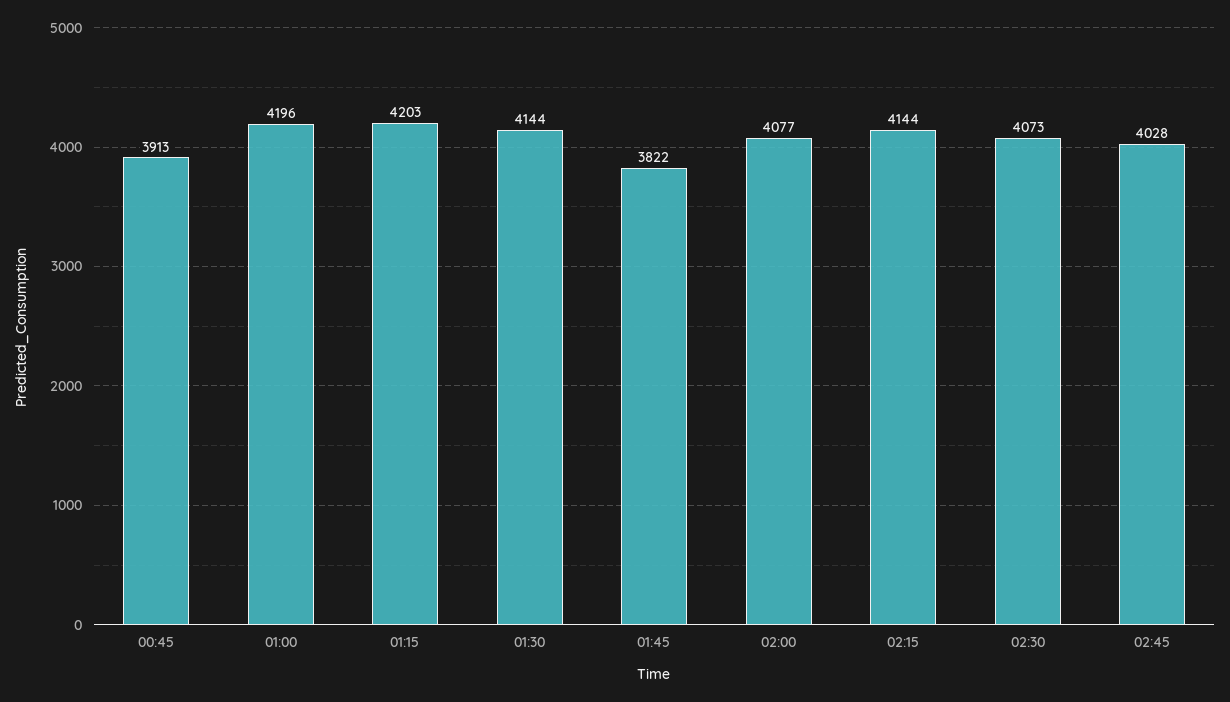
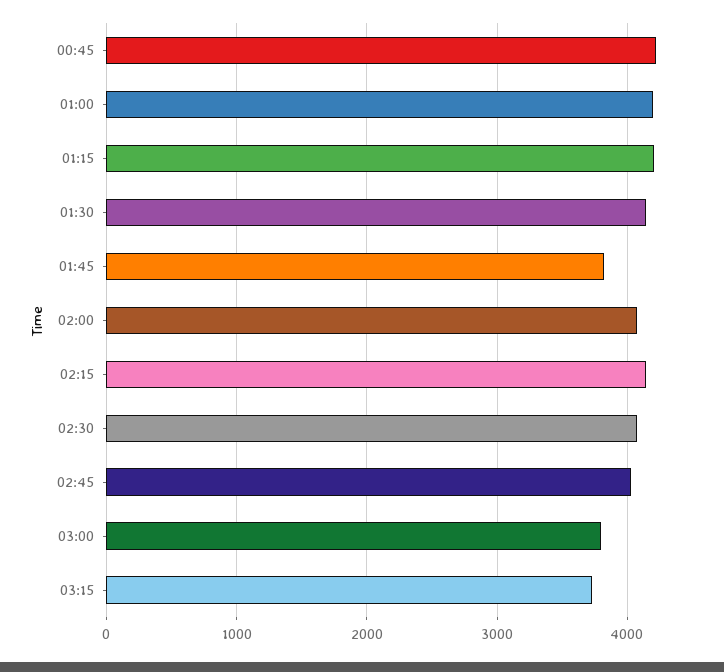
00:45: 3913 -> 4200
03:00: none -> 3800
03:15: none -> 3700

